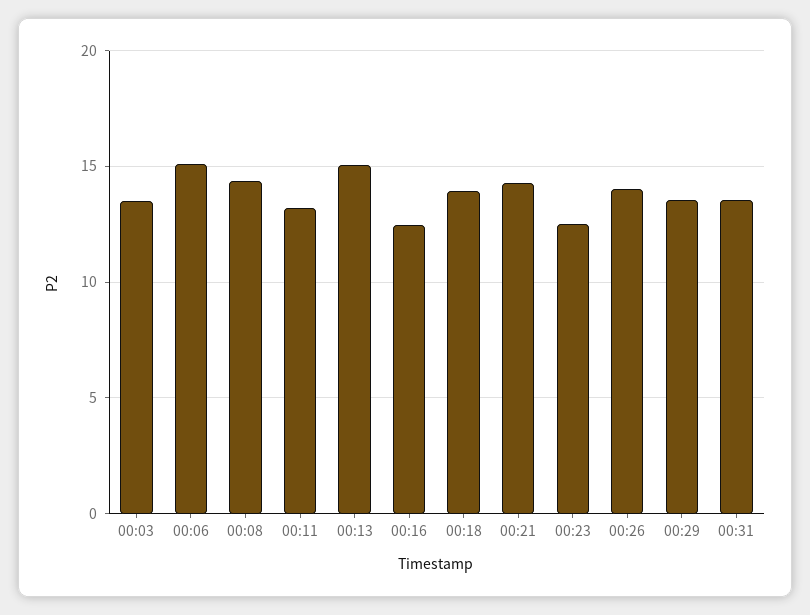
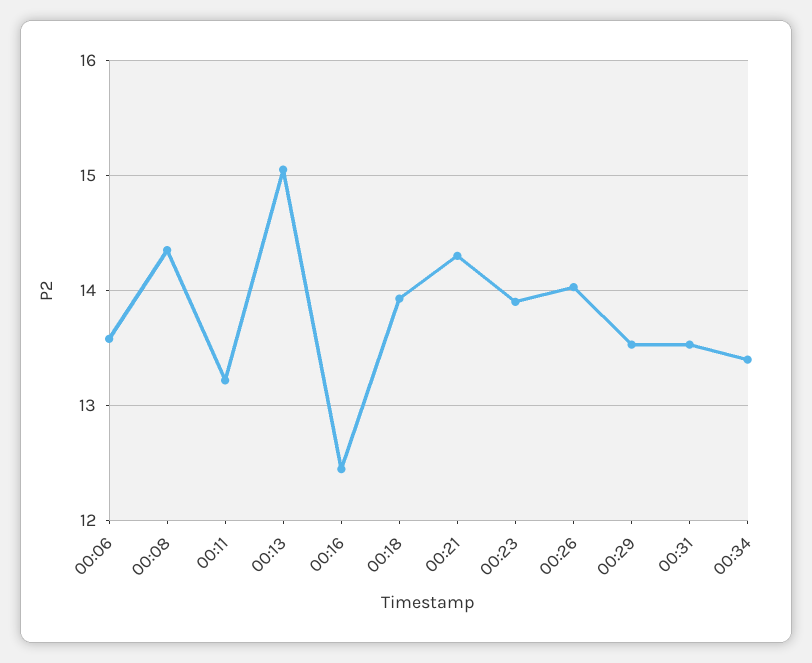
00:03: 13.5 -> none
00:06: 15 -> 13.6
00:23: 12.5 -> 13.9
00:34: none -> 13.4

